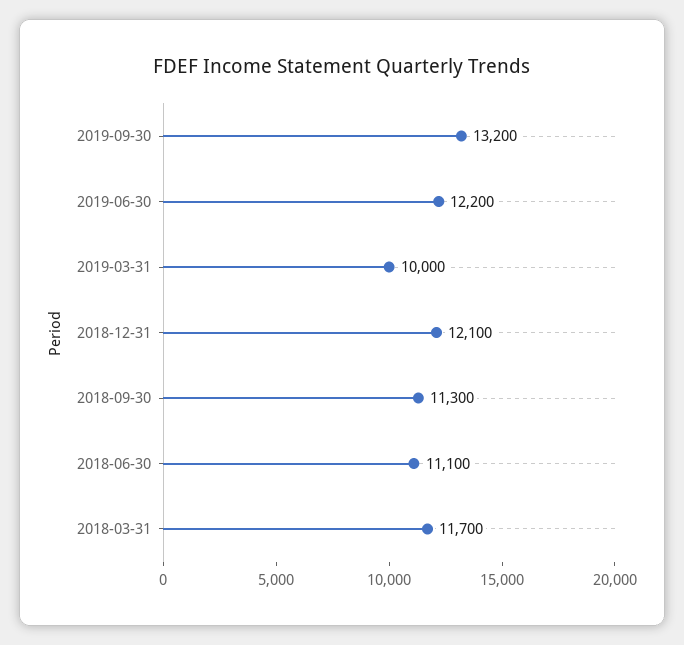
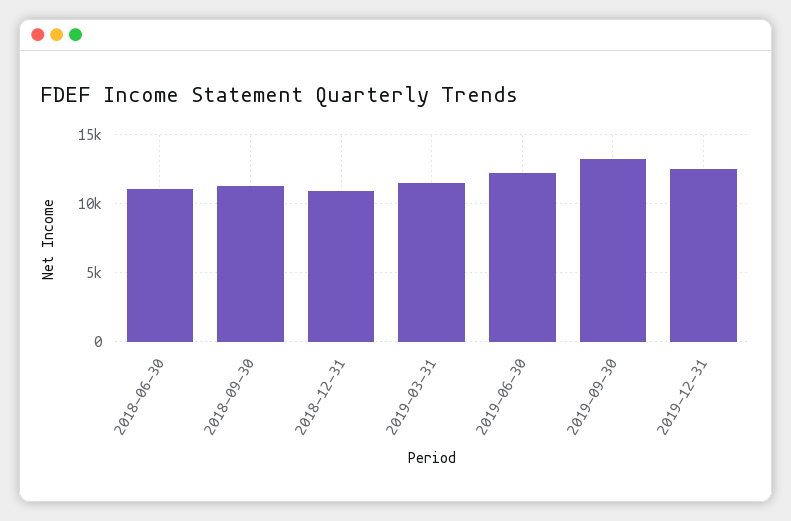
2019-03-31: 10000 -> 11500
2018-12-31: 12100 -> 11000
2018-03-31: 11700 -> none
2019-12-31: none -> 12500

